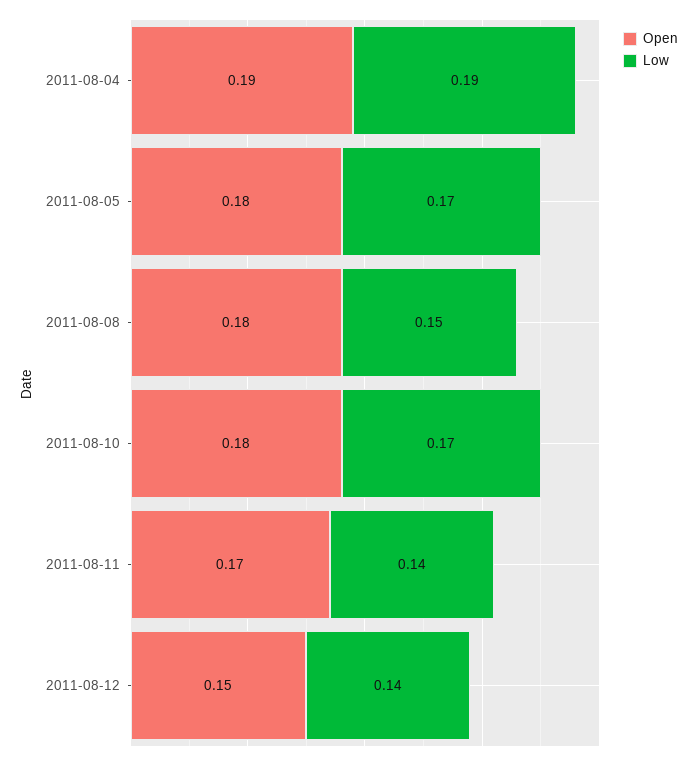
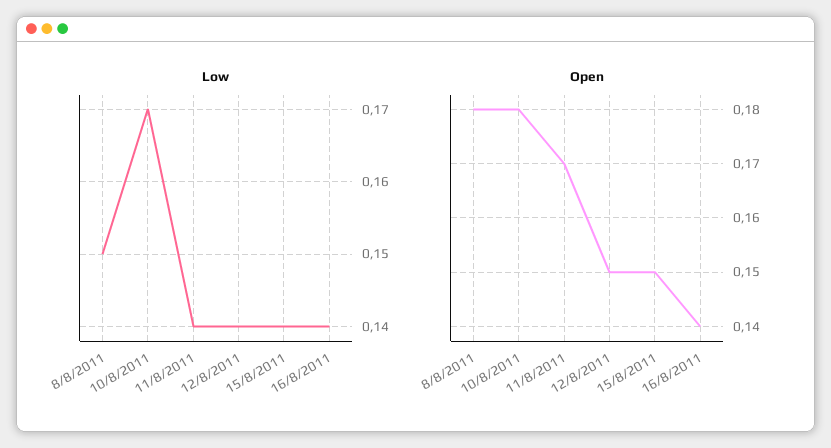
Open, 2011-08-04: 0.19 -> none
Low, 2011-08-04: 0.19 -> none
Open, 2011-08-05: 0.18 -> none
Low, 2011-08-05: 0.17 -> none
Low, 15/8/2011: none -> 0.14
Low, 16/8/2011: none -> 0.14
Open, 15/8/2011: none -> 0.15
Open, 16/8/2011: none -> 0.14

